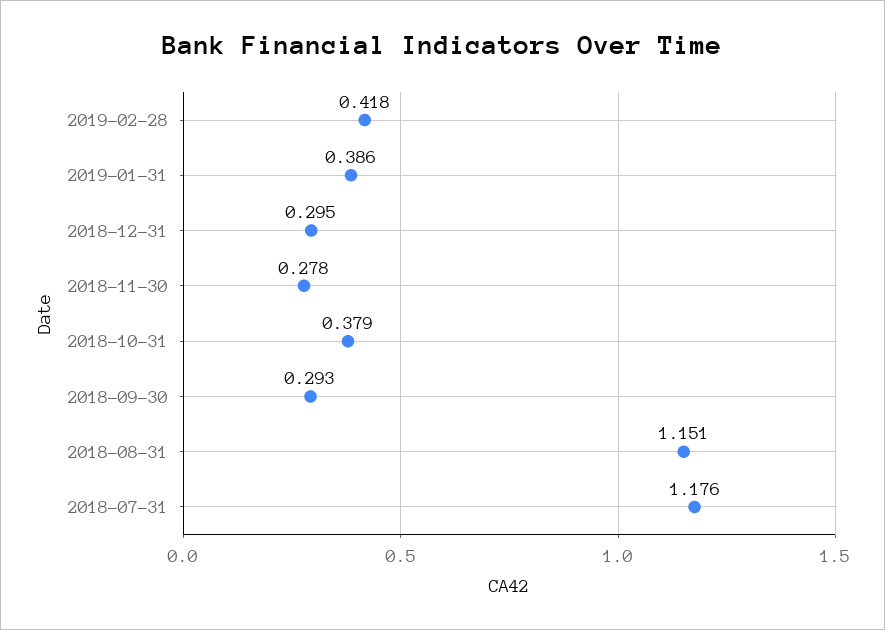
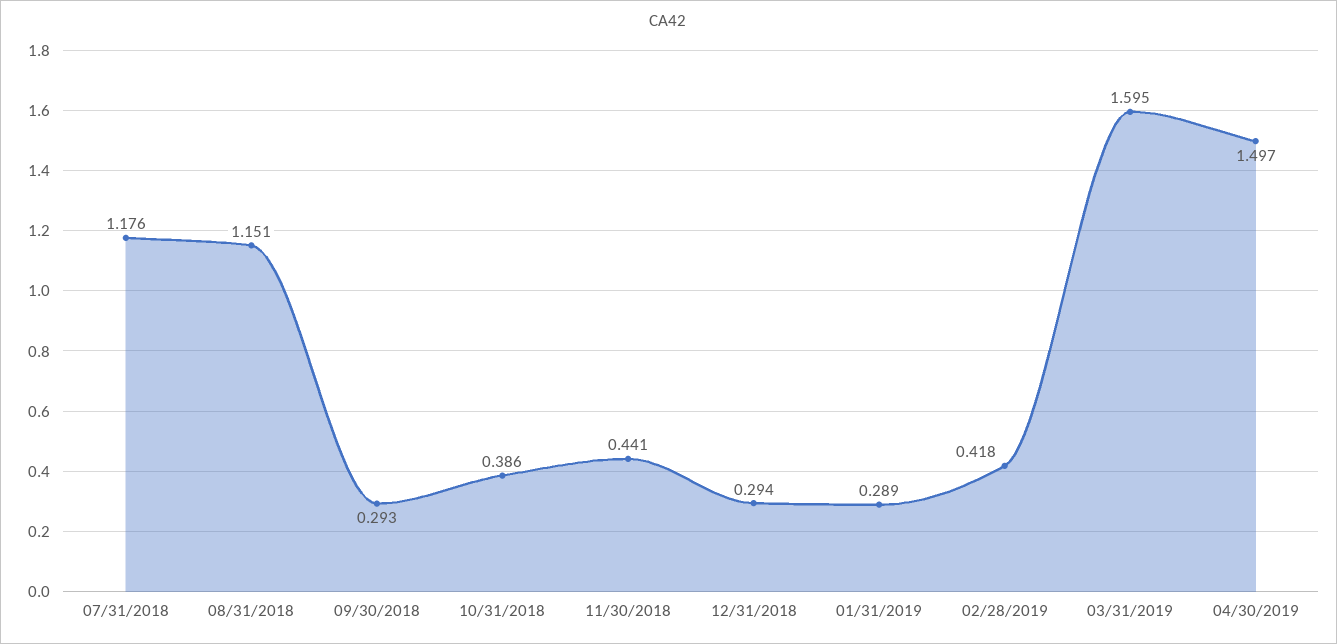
2019-01-31: 0.386 -> 0.289
2018-12-31: 0.295 -> 0.294
2018-11-30: 0.278 -> 0.441
2018-10-31: 0.379 -> 0.386
03/31/2019: none -> 1.595
04/30/2019: none -> 1.497

